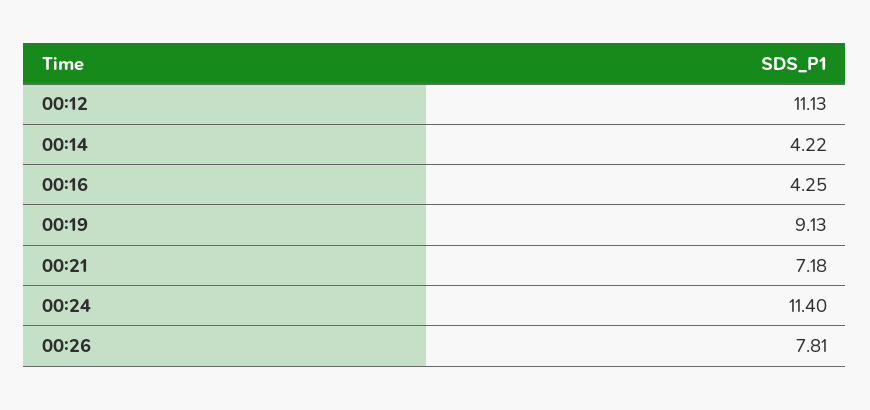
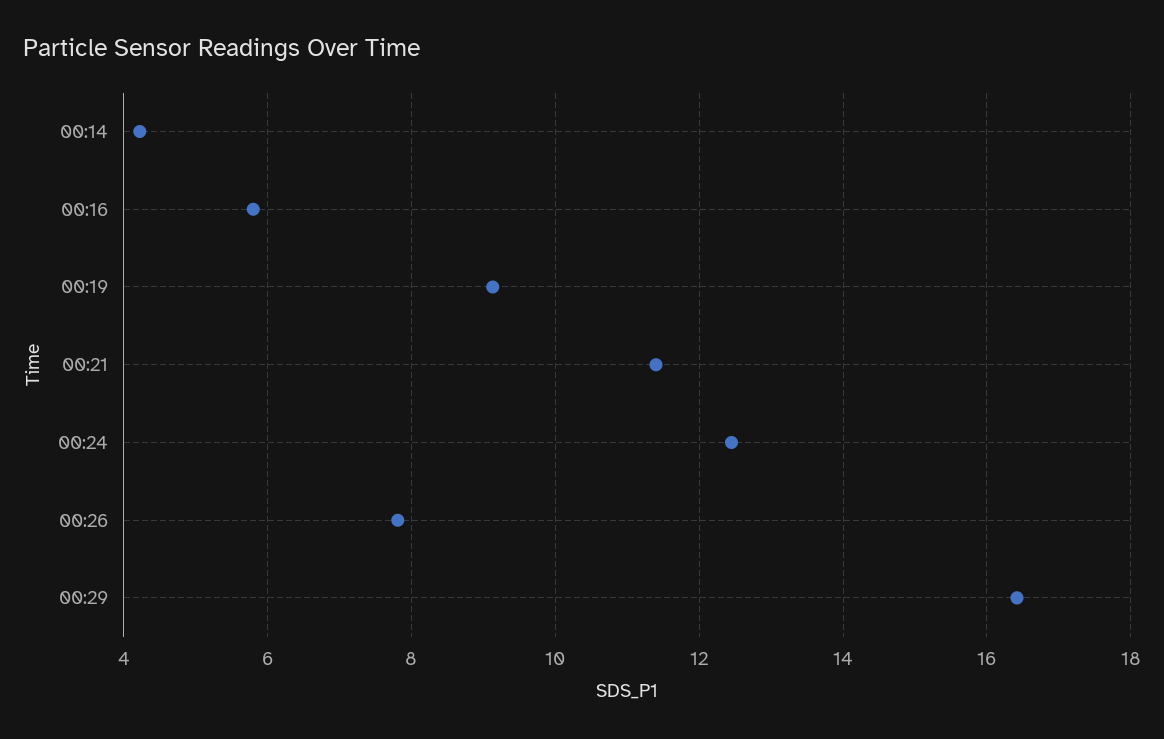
00:12: 11.13 -> none
00:16: 4.25 -> 5.8
00:21: 7.18 -> 11.4
00:24: 11.4 -> 12.4
00:29: none -> 16.4

